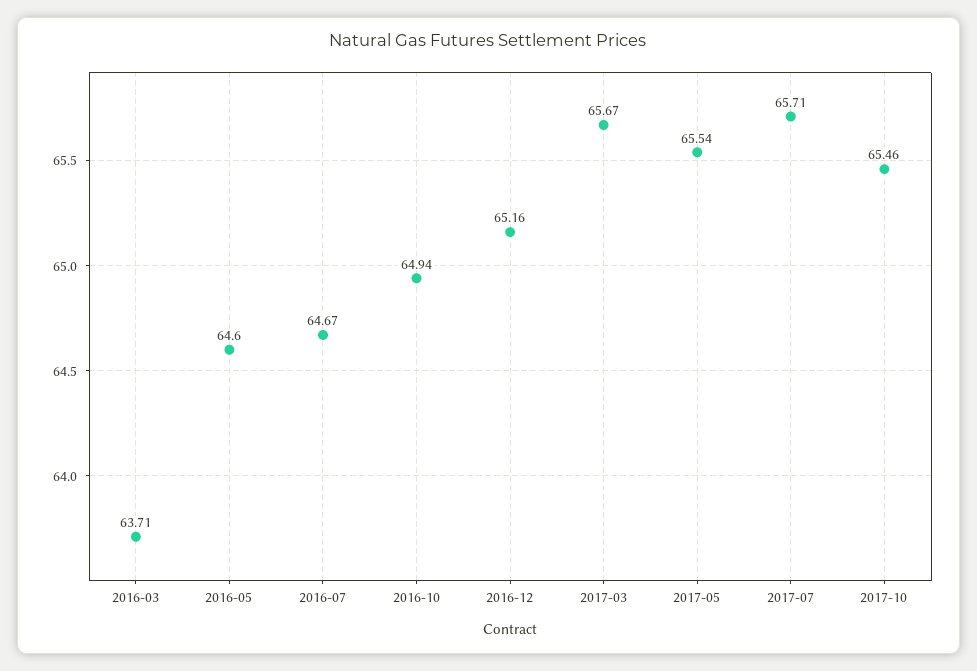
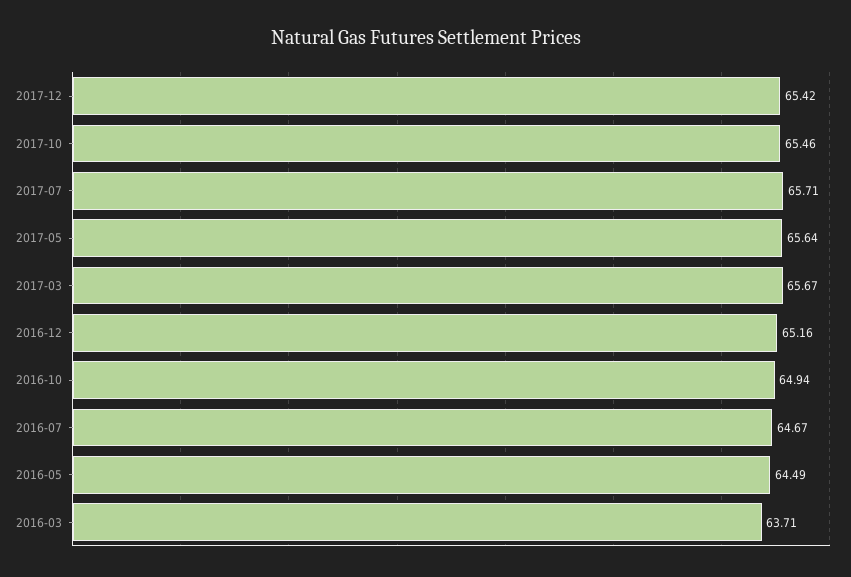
2016-05: 64.6 -> 64.49
2017-05: 65.54 -> 65.64
2017-12: none -> 65.42

